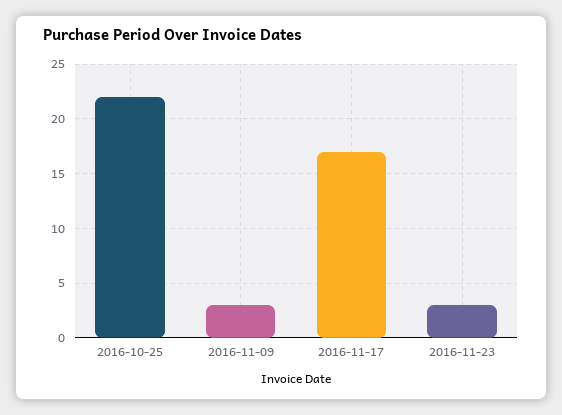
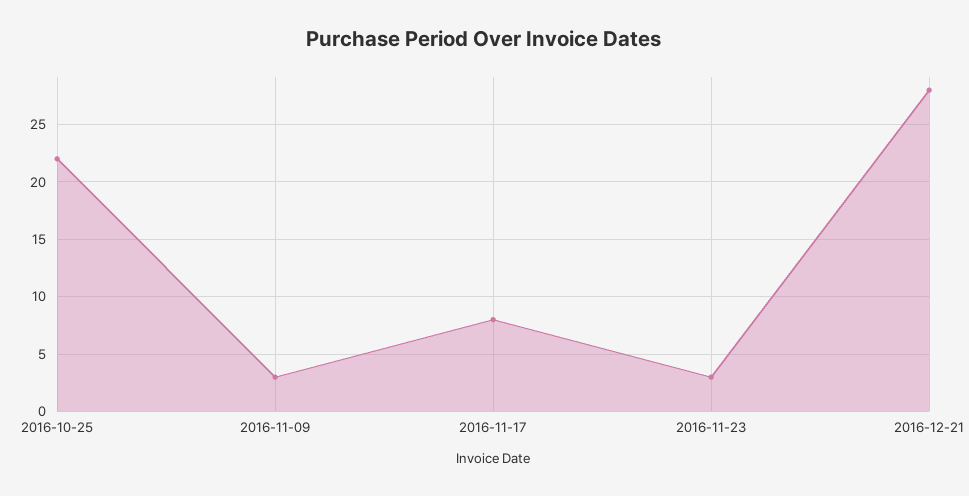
2016-11-17: 17 -> 8
2016-12-21: none -> 28

